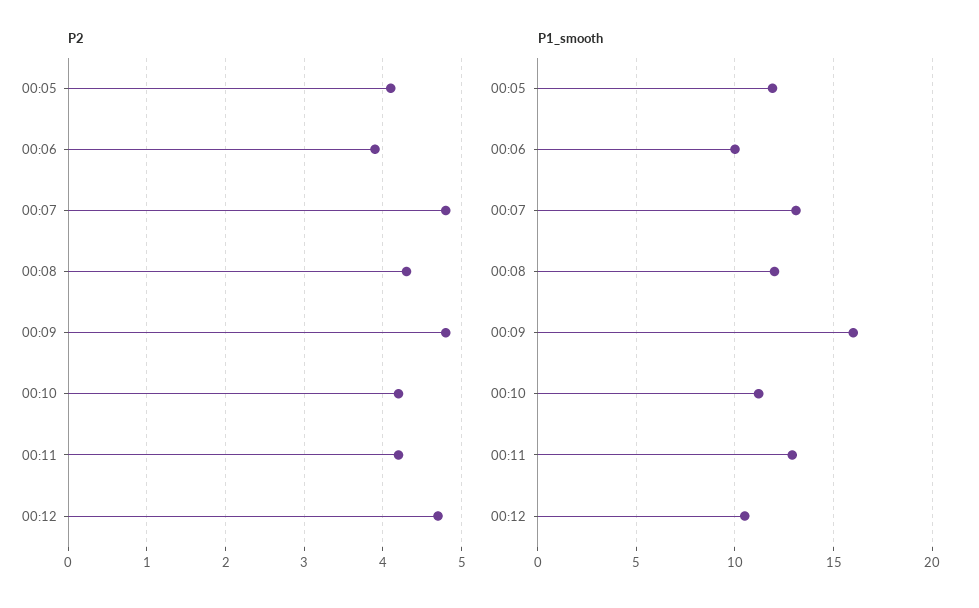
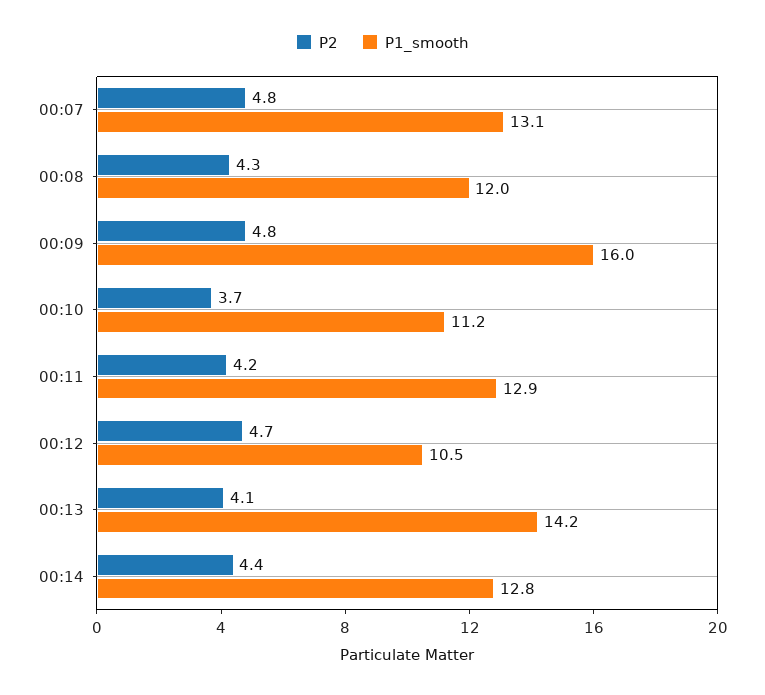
P2, 00:05: 4.1 -> none
P2, 00:06: 3.9 -> none
P2, 00:10: 4.2 -> 3.7
P1_smooth, 00:05: 12 -> none
P1_smooth, 00:06: 10 -> none
P2, 00:13: none -> 4.1
P1_smooth, 00:13: none -> 14.2
P2, 00:14: none -> 4.4
P1_smooth, 00:14: none -> 12.8

